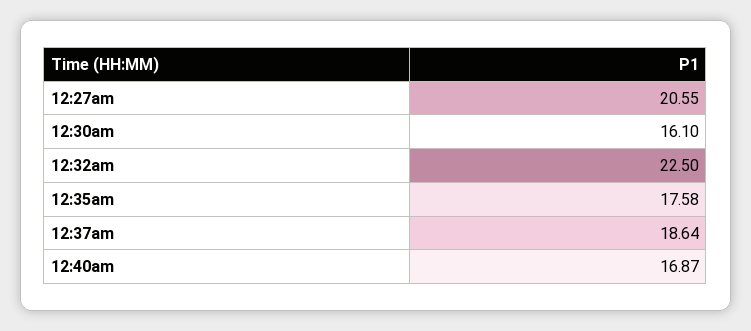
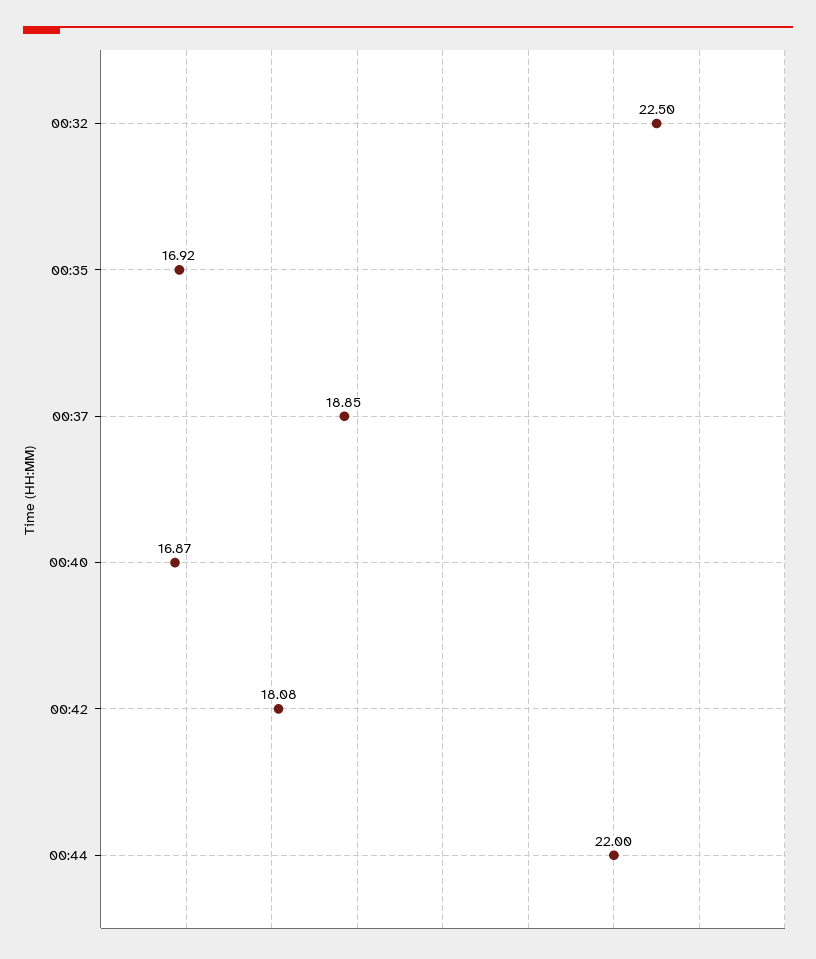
12:27am: 20.55 -> none
12:30am: 16.1 -> none
12:35am: 17.58 -> 16.92
12:37am: 18.64 -> 18.85
00:42: none -> 18.08
00:44: none -> 22

